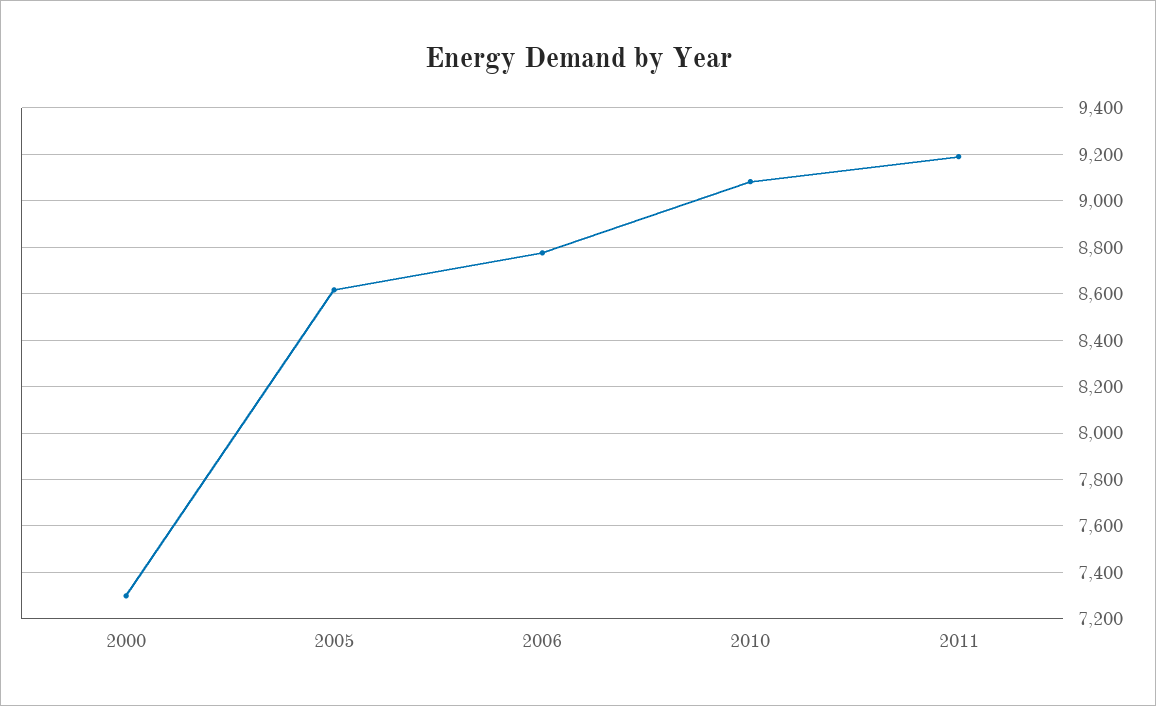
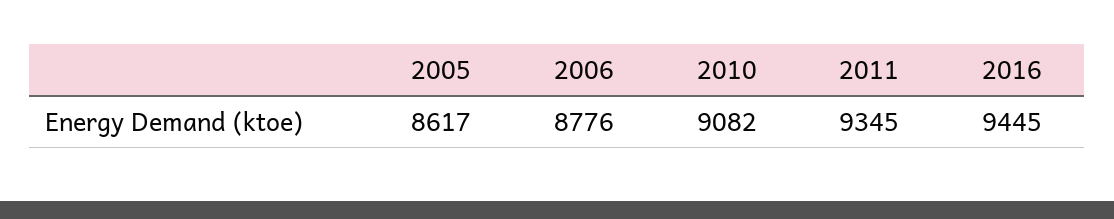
2000: 7300 -> none
2011: 9200 -> 9345
2016: none -> 9445

